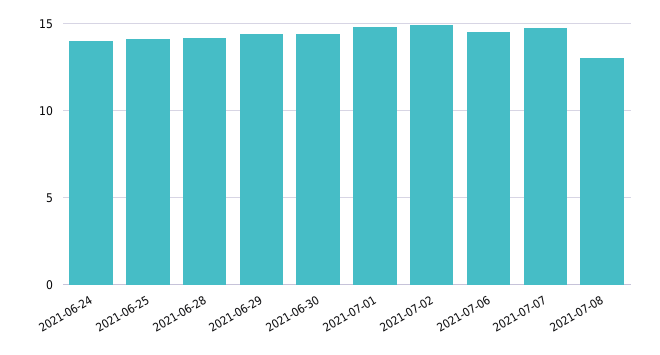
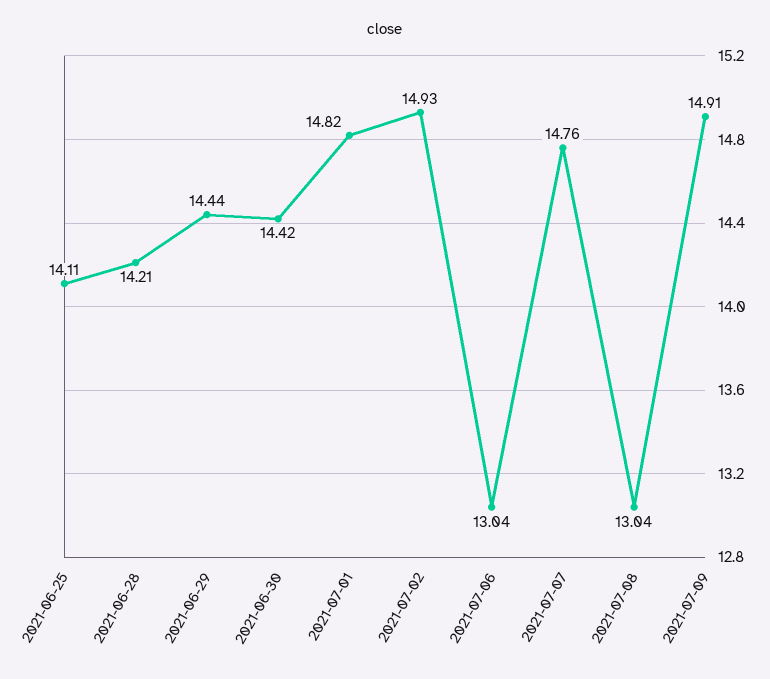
2021-06-24: 14 -> none
2021-07-06: 14.5 -> 13.04
2021-07-09: none -> 14.91

